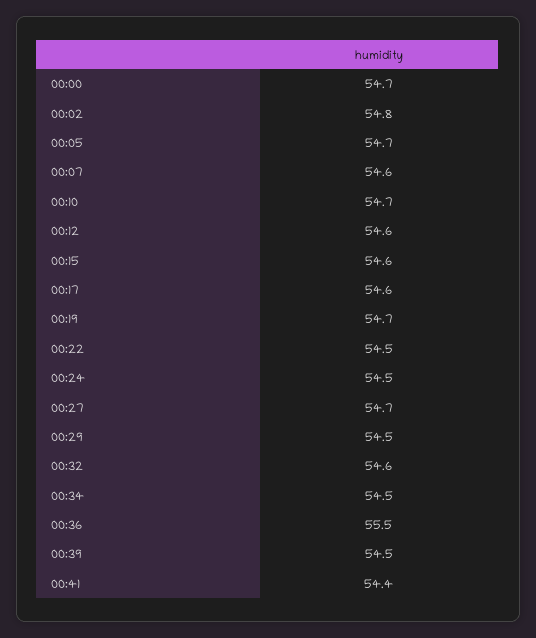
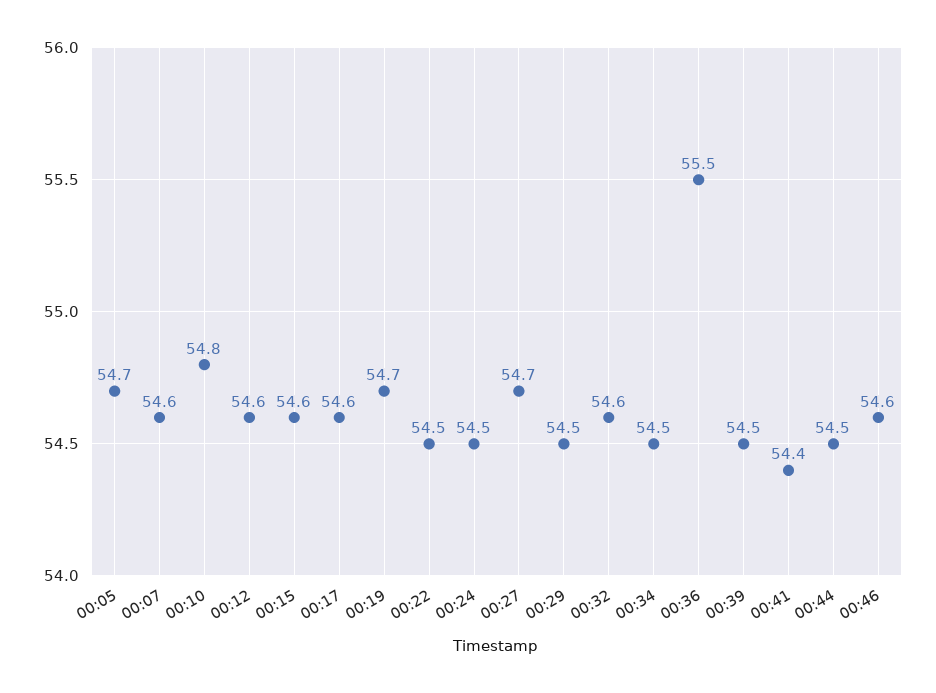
00:00: 54.7 -> none
00:02: 54.8 -> none
00:10: 54.7 -> 54.8
00:44: none -> 54.5
00:46: none -> 54.6

